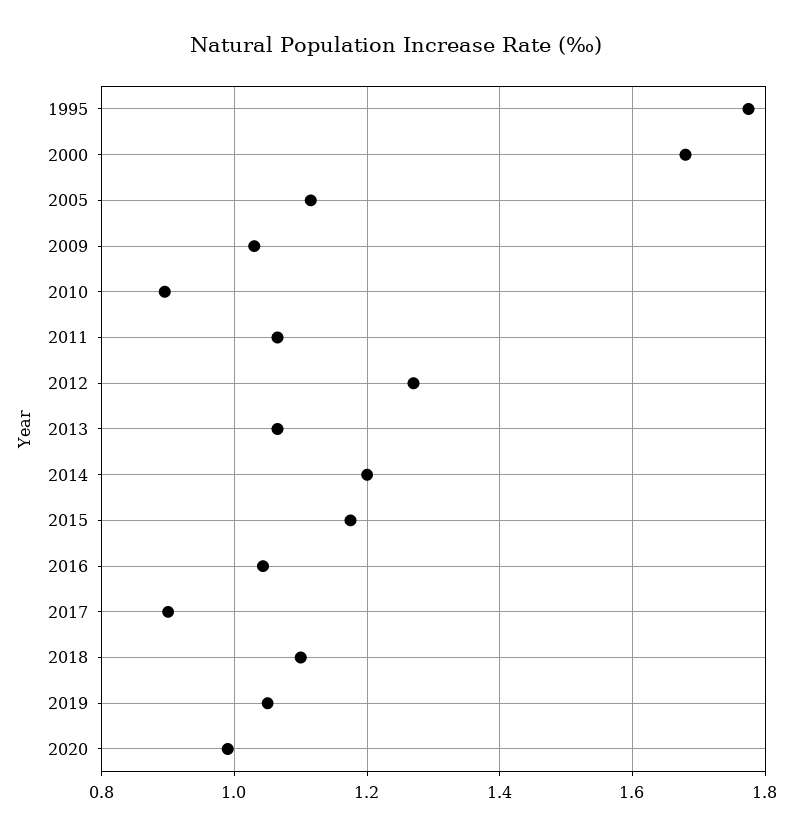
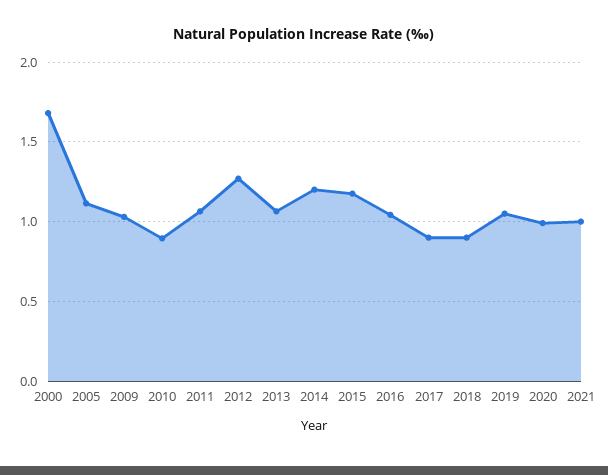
1995: 1.78 -> none
2018: 1.1 -> 0.9
2021: none -> 1

